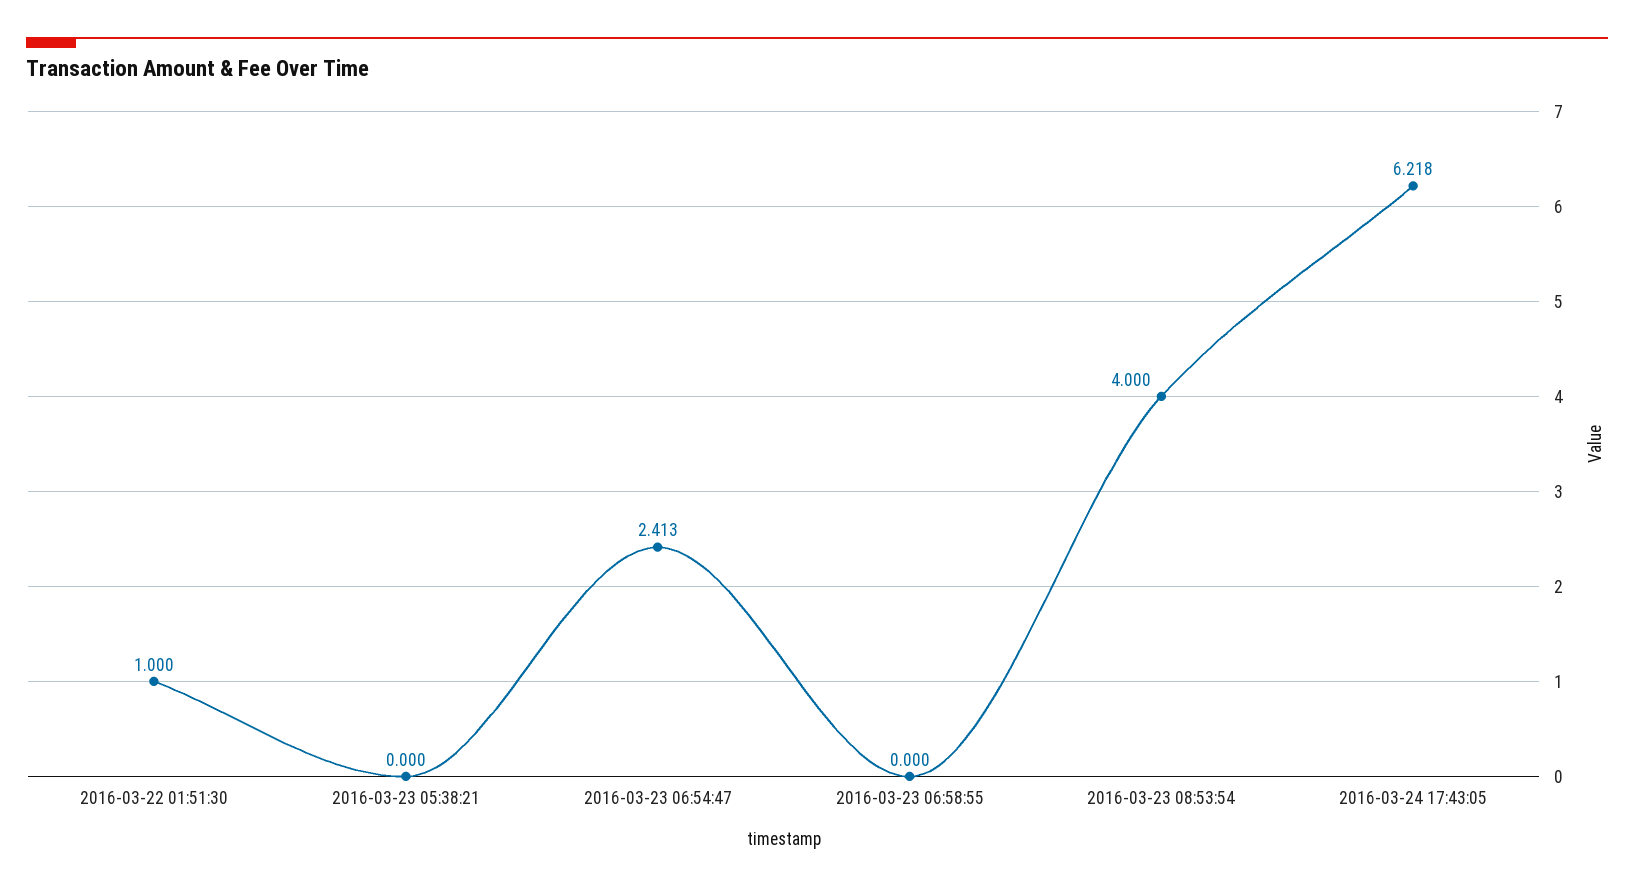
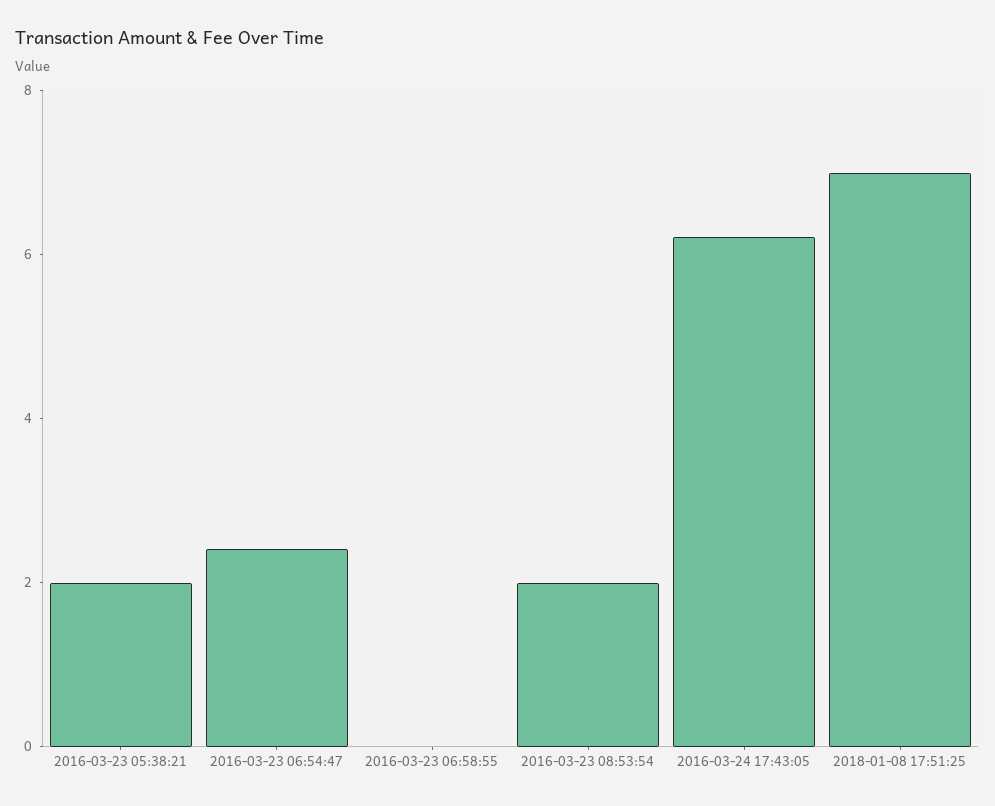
2016-03-22 01:51:30: 1 -> none
2016-03-23 05:38:21: 0 -> 2
2016-03-23 08:53:54: 4 -> 2
2018-01-08 17:51:25: none -> 7

